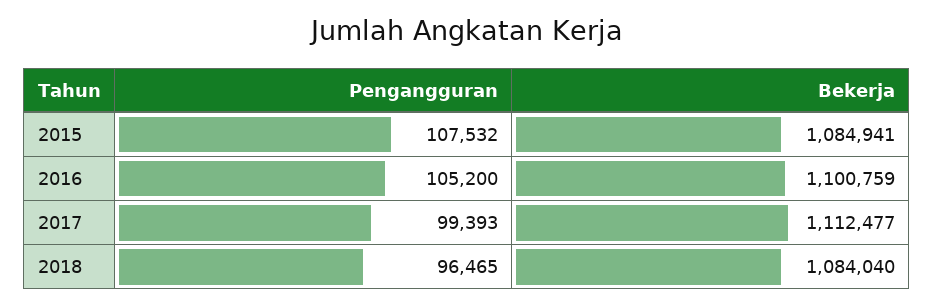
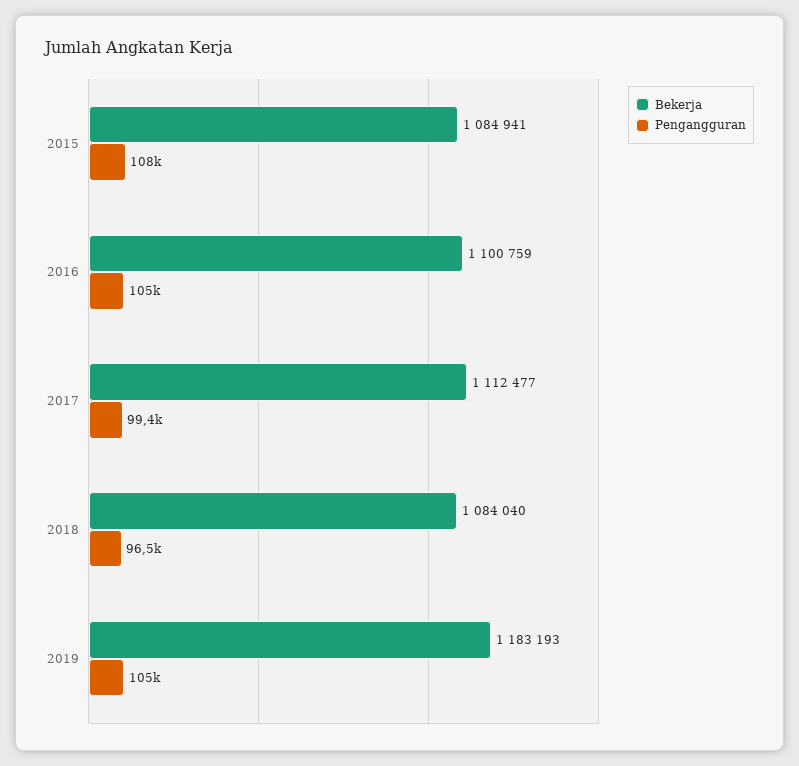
Bekerja, 2019: none -> 1183193
Pengangguran, 2019: none -> 105000

